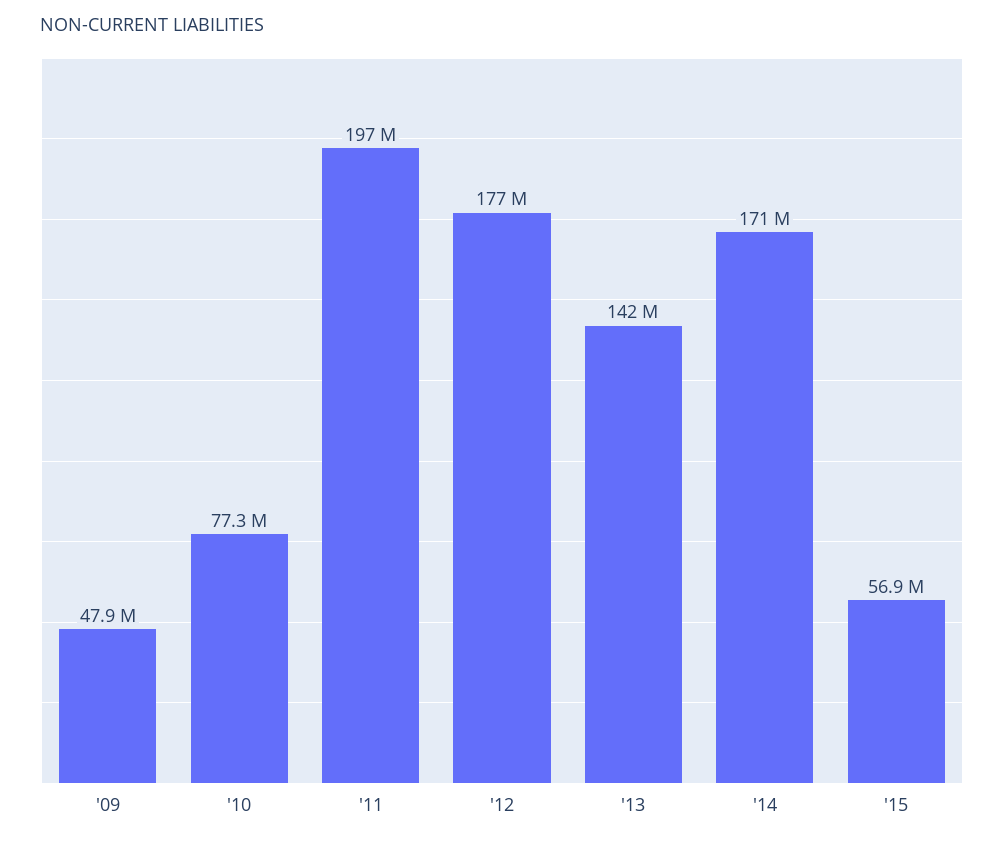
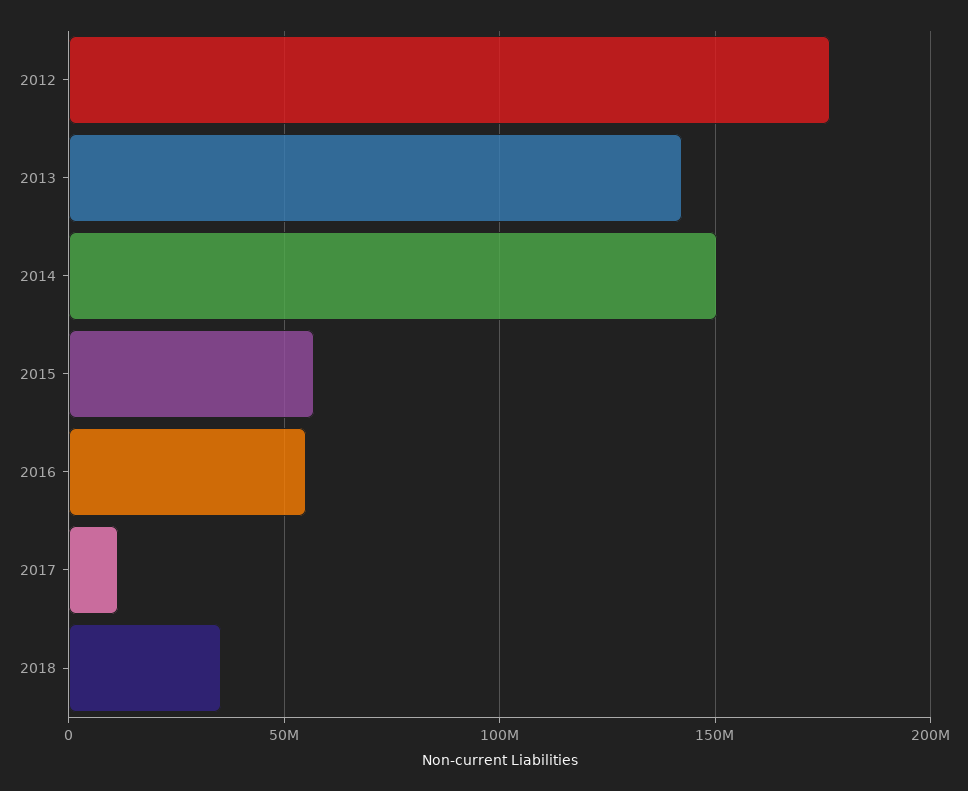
'09: 47900000 -> none
'10: 77300000 -> none
'11: 197000000 -> none
'14: 171000000 -> 150000000
2016: none -> 55000000
2017: none -> 10000000
2018: none -> 35000000

